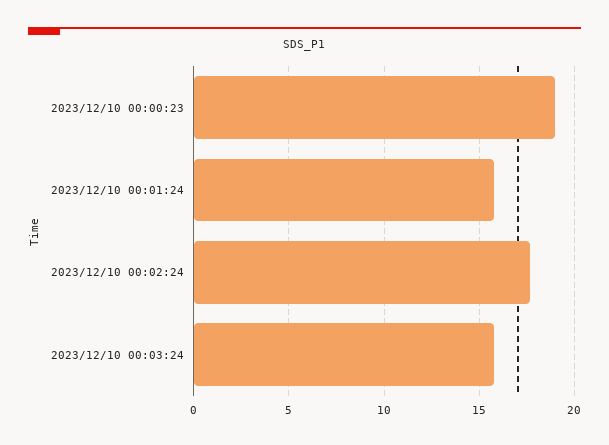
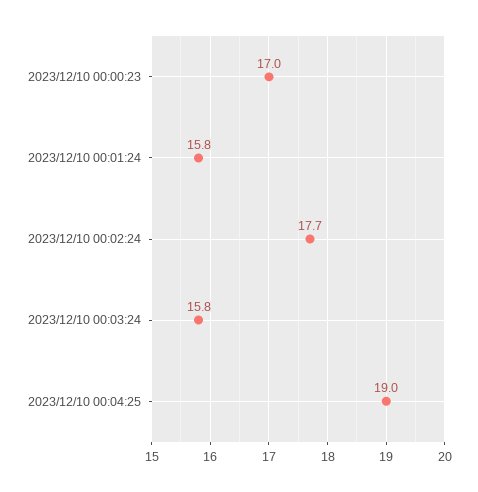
2023/12/10 00:00:23: 19 -> 17
2023/12/10 00:04:25: none -> 19

